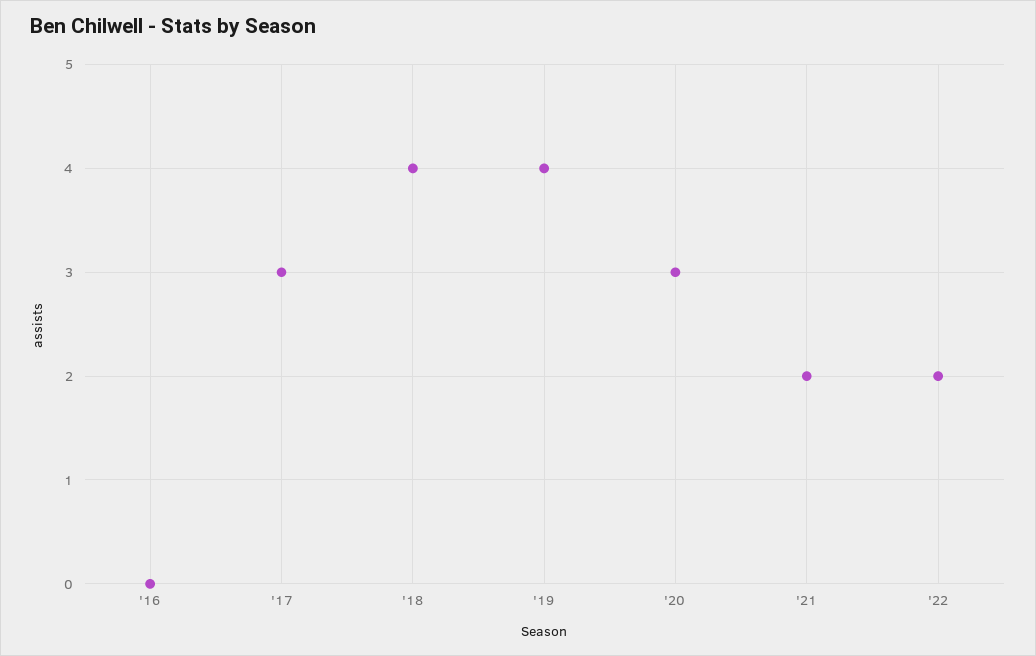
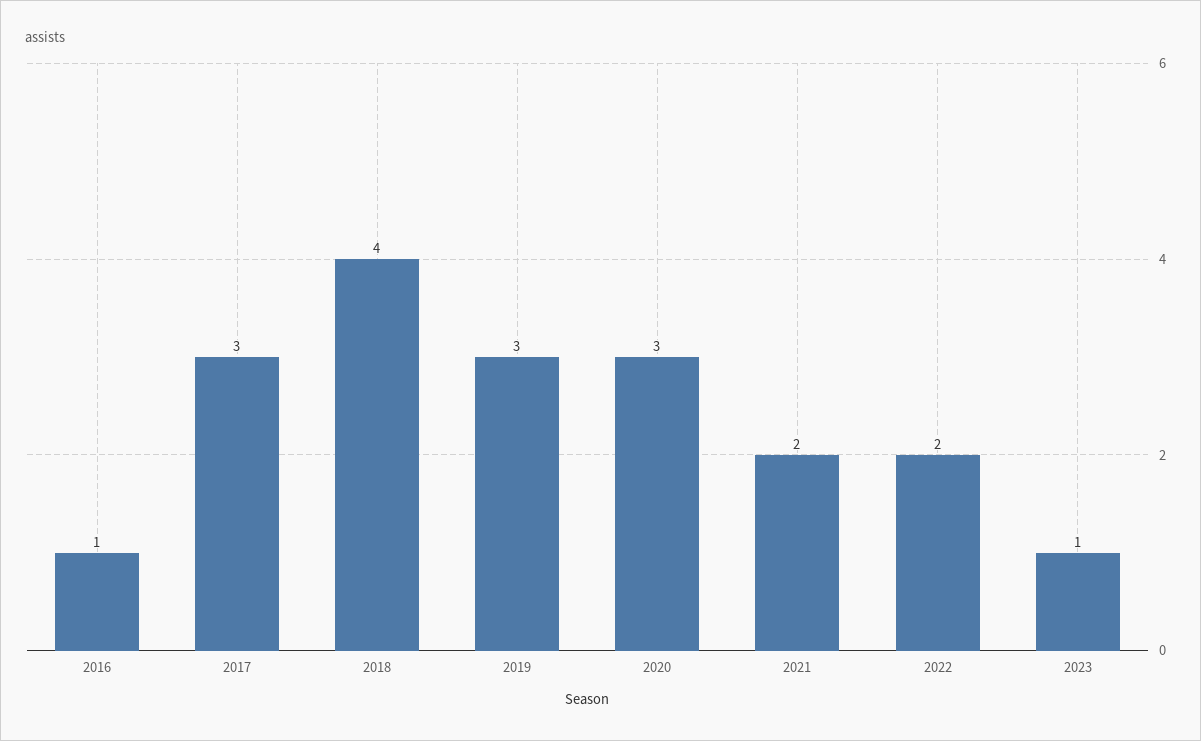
'16: 0 -> 1
'19: 4 -> 3
2023: none -> 1

